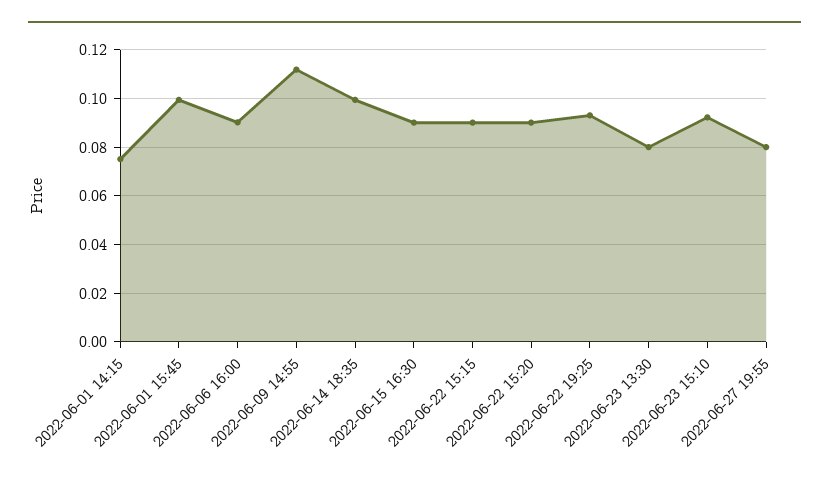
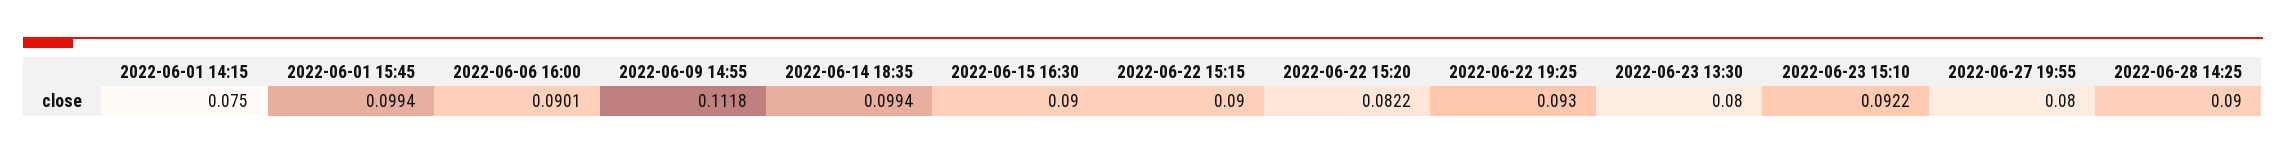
2022-06-22 15:20: 0.09 -> 0.0822
2022-06-28 14:25: none -> 0.09

